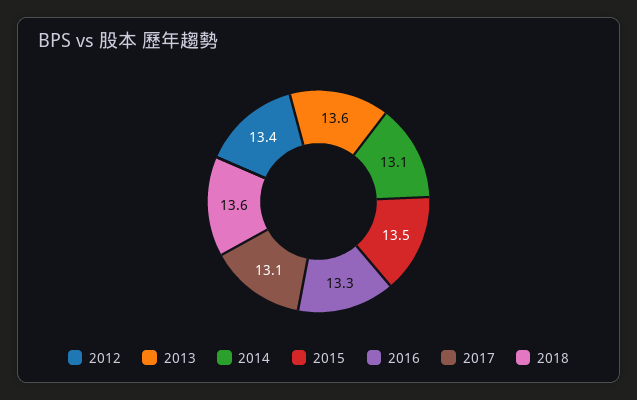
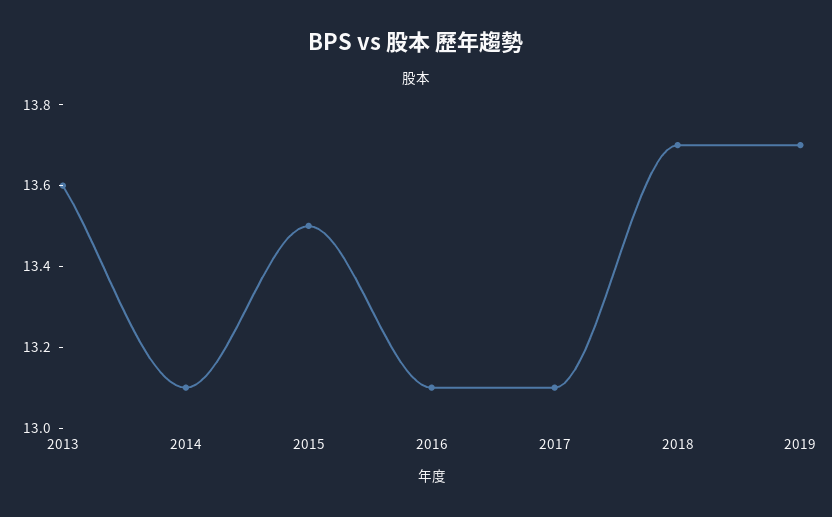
2012: 13.4 -> none
2016: 13.3 -> 13.1
2018: 13.6 -> 13.7
2019: none -> 13.7

